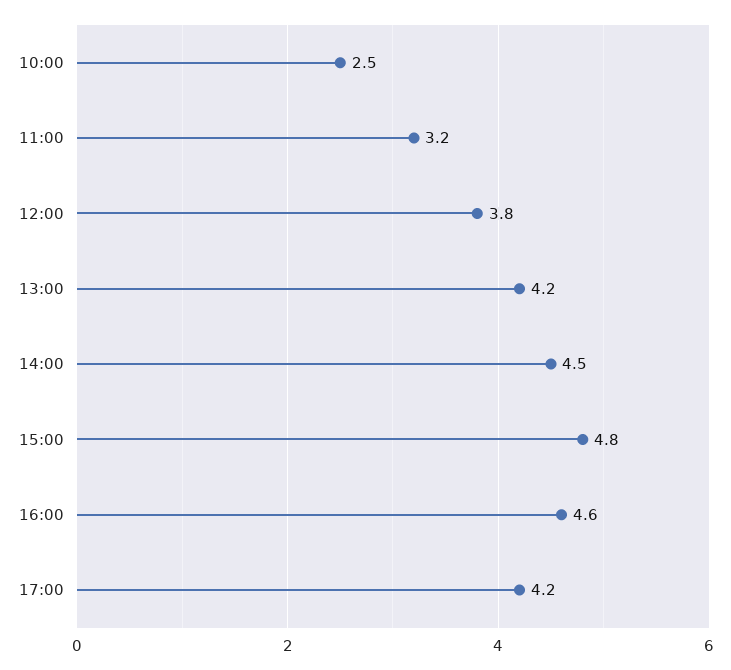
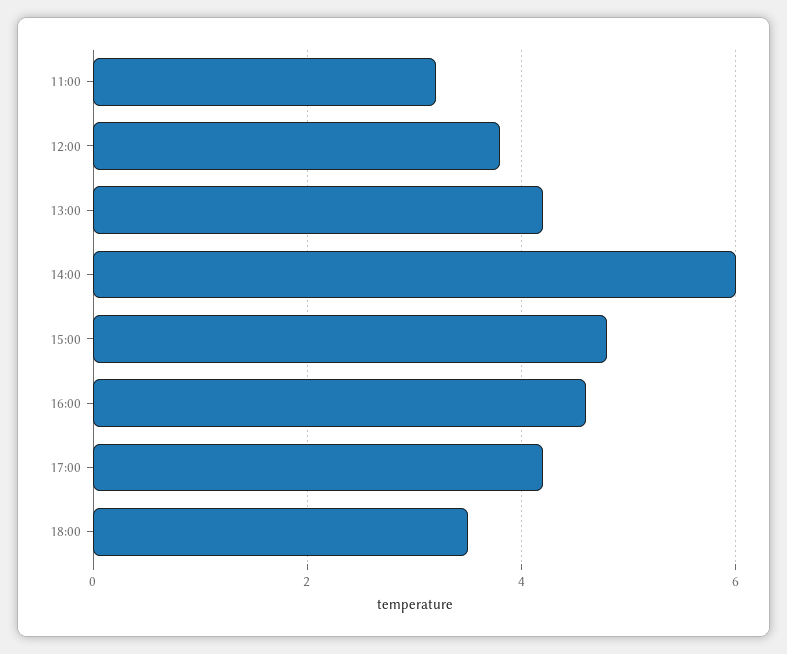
10:00: 2.5 -> none
14:00: 4.5 -> 6
18:00: none -> 3.5

